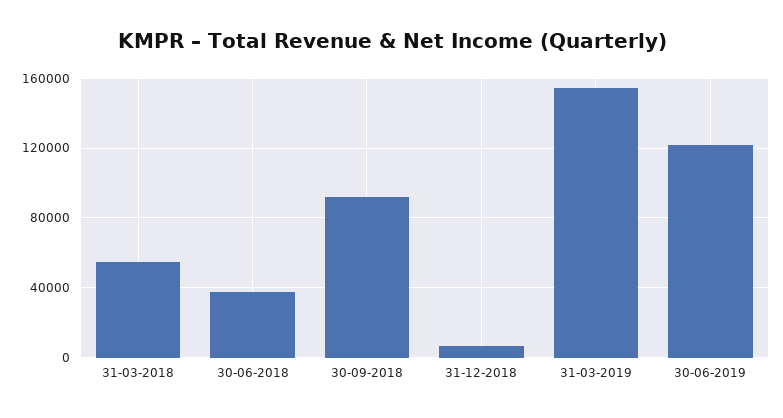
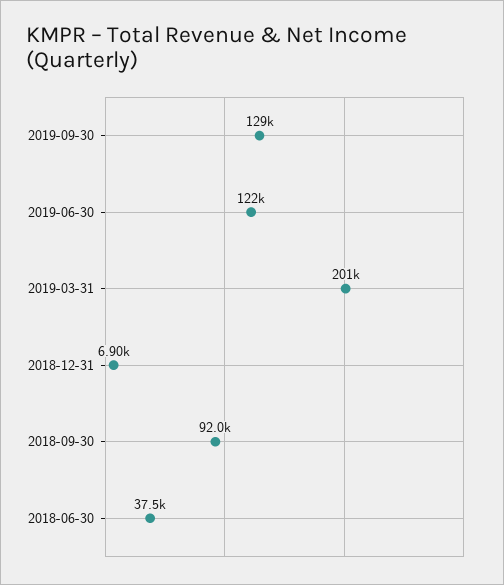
31-03-2018: 55000 -> none
31-03-2019: 155000 -> 201000
2019-09-30: none -> 129000

